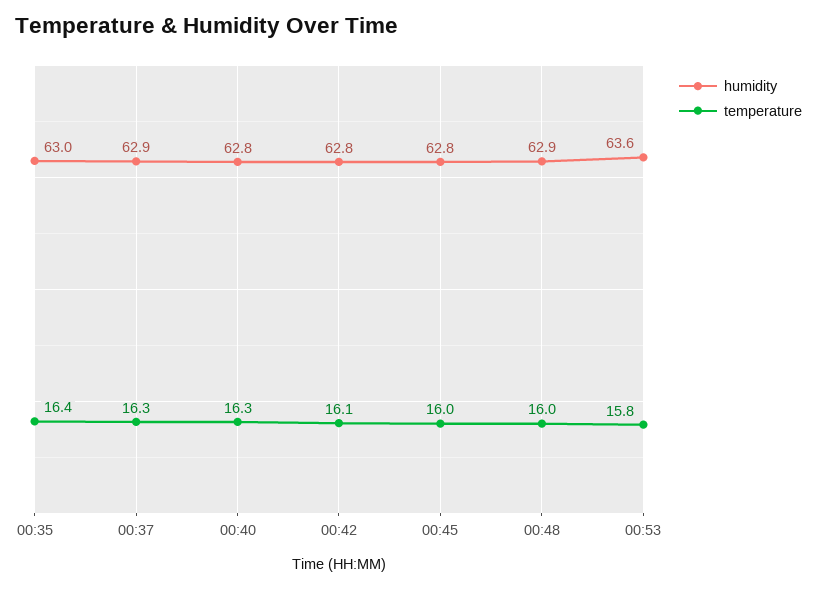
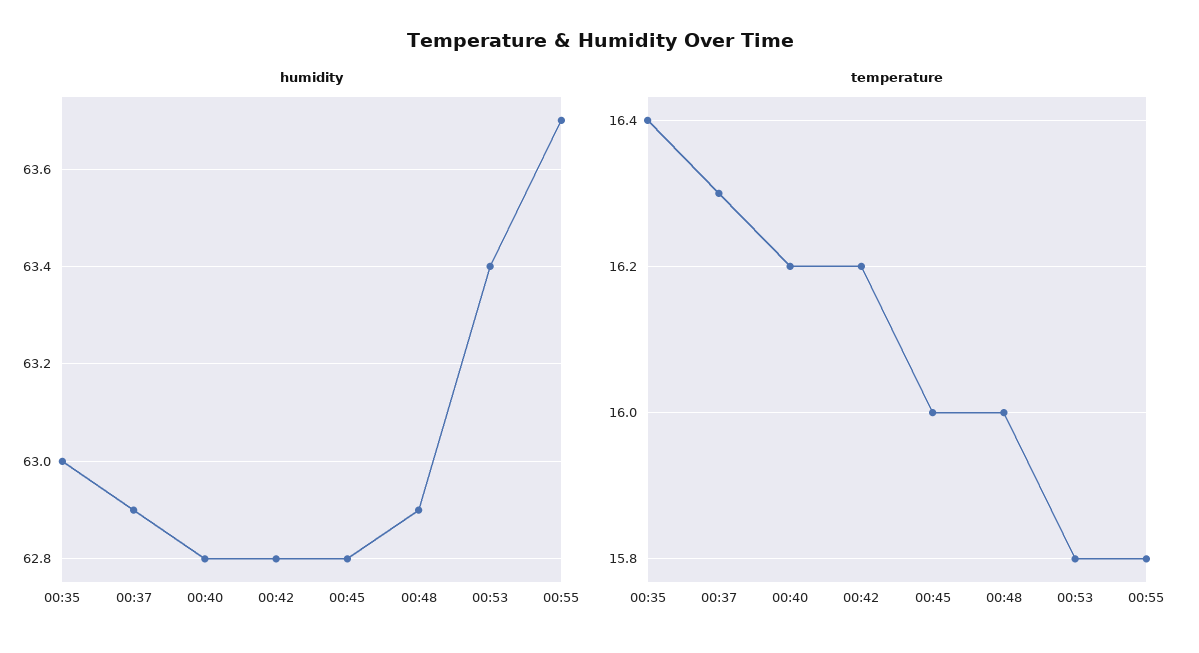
temperature, 00:40: 16.3 -> 16.2
temperature, 00:42: 16.1 -> 16.2
humidity, 00:53: 63.6 -> 63.4
humidity, 00:55: none -> 63.7
temperature, 00:55: none -> 15.8

